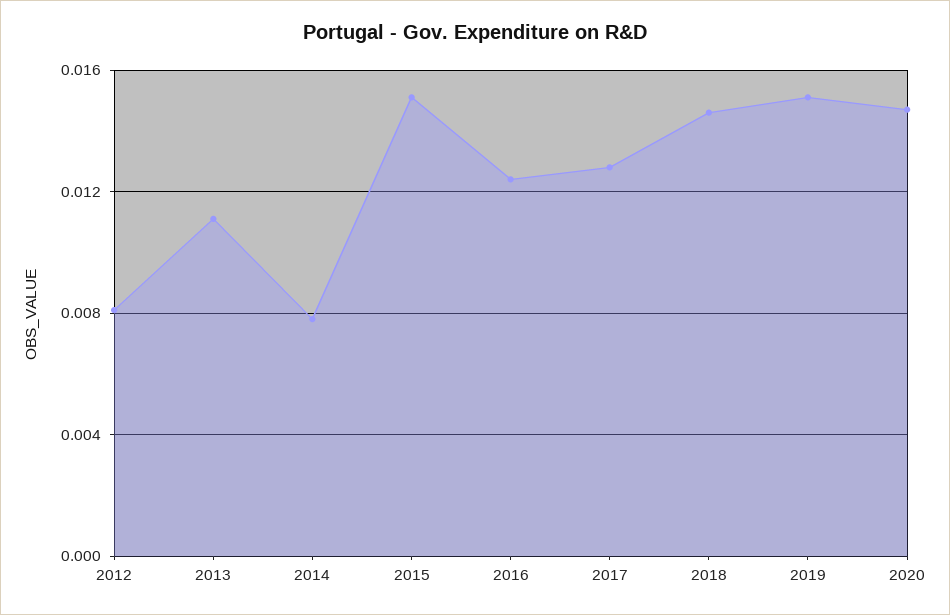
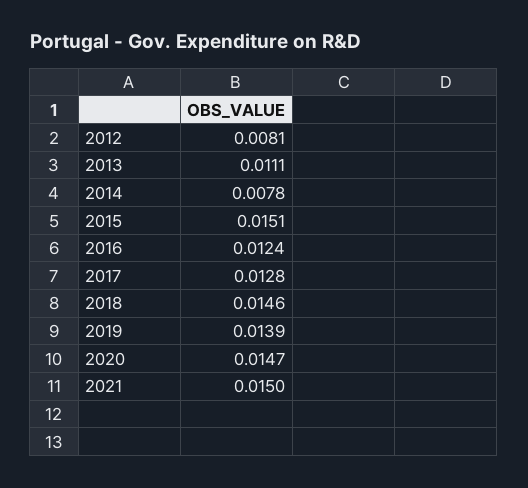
2019: 0.015 -> 0.0139
2021: none -> 0.015

